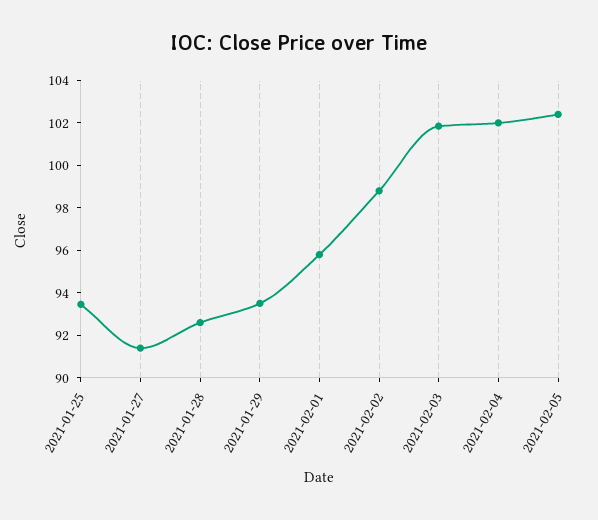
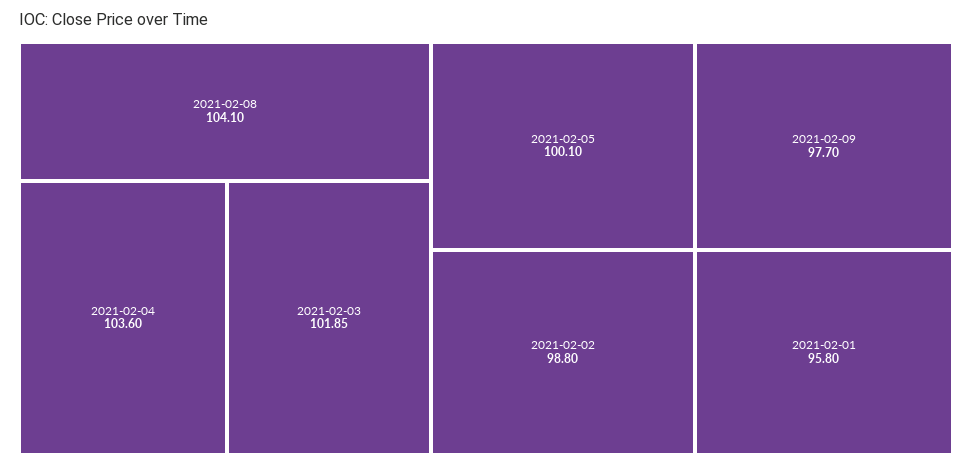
2021-01-25: 93.5 -> none
2021-01-27: 91.5 -> none
2021-01-28: 92.5 -> none
2021-01-29: 93.5 -> none
2021-02-04: 102 -> 103.6
2021-02-05: 102.5 -> 100.1
2021-02-08: none -> 104.1
2021-02-09: none -> 97.7

